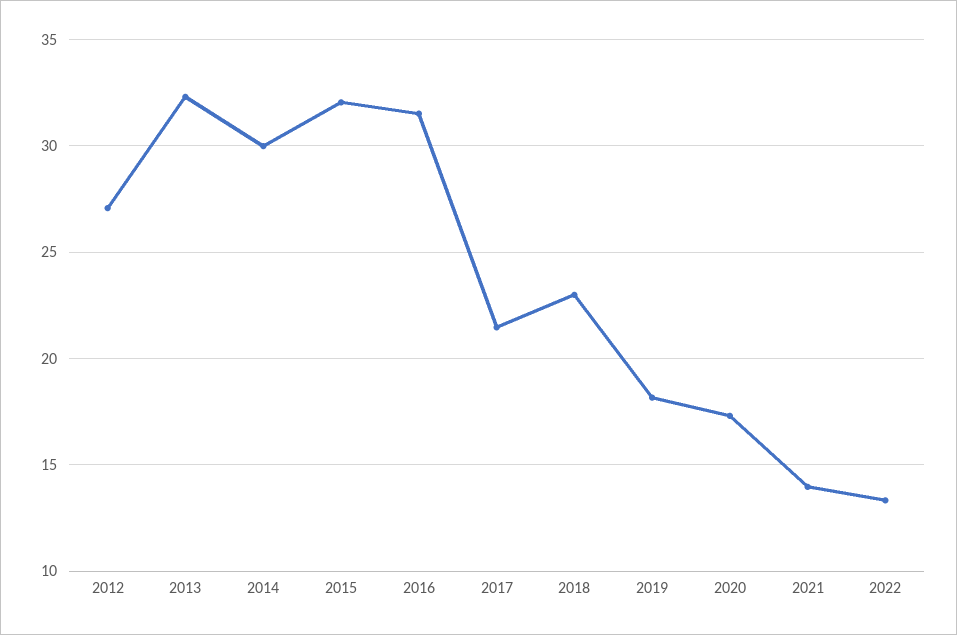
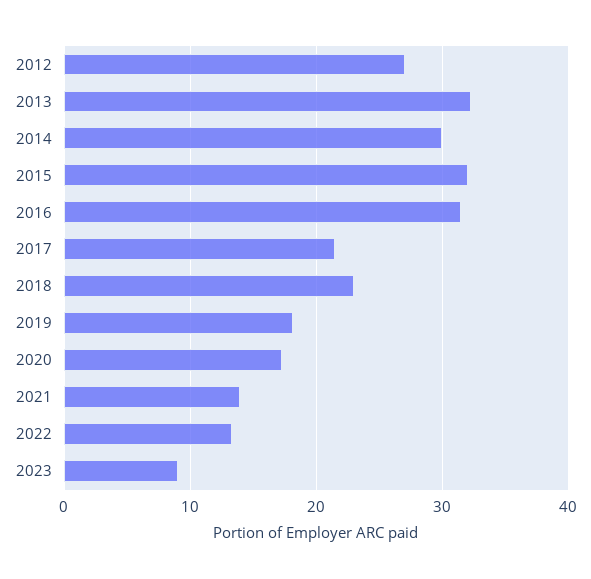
2023: none -> 9

